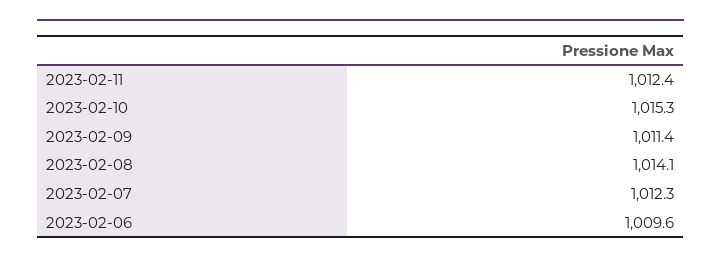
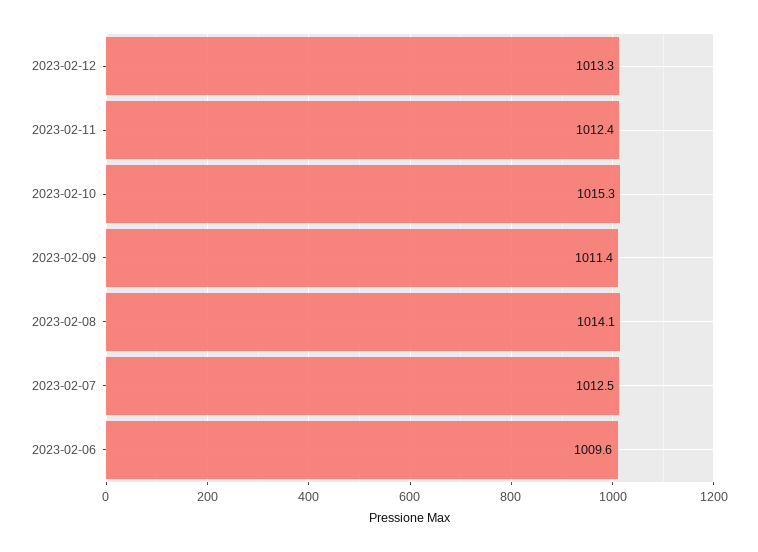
2023-02-07: 1012.3 -> 1012.5
2023-02-12: none -> 1013.3

